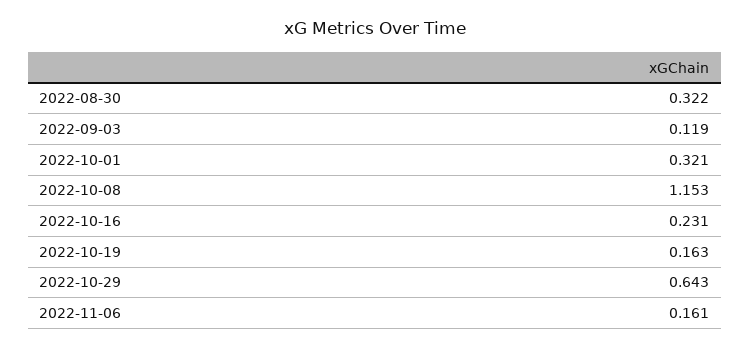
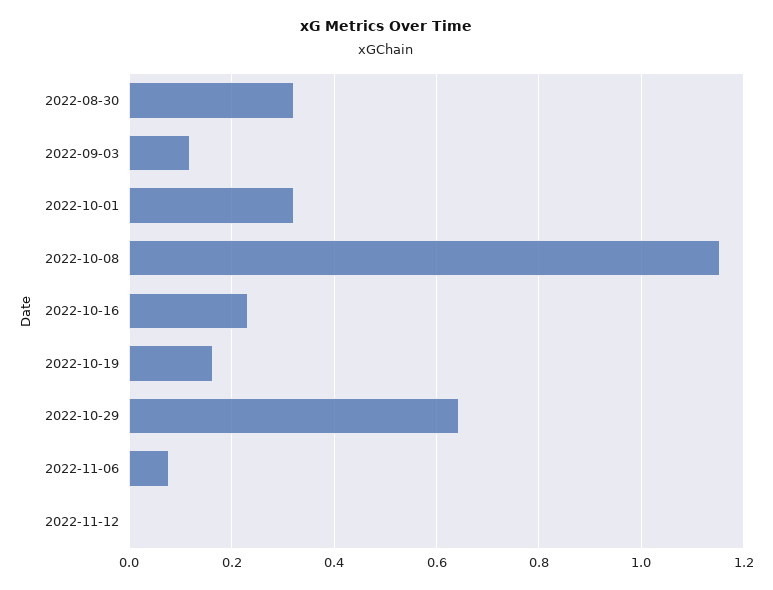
2022-11-06: 0.161 -> 0.08
2022-11-12: none -> 0

